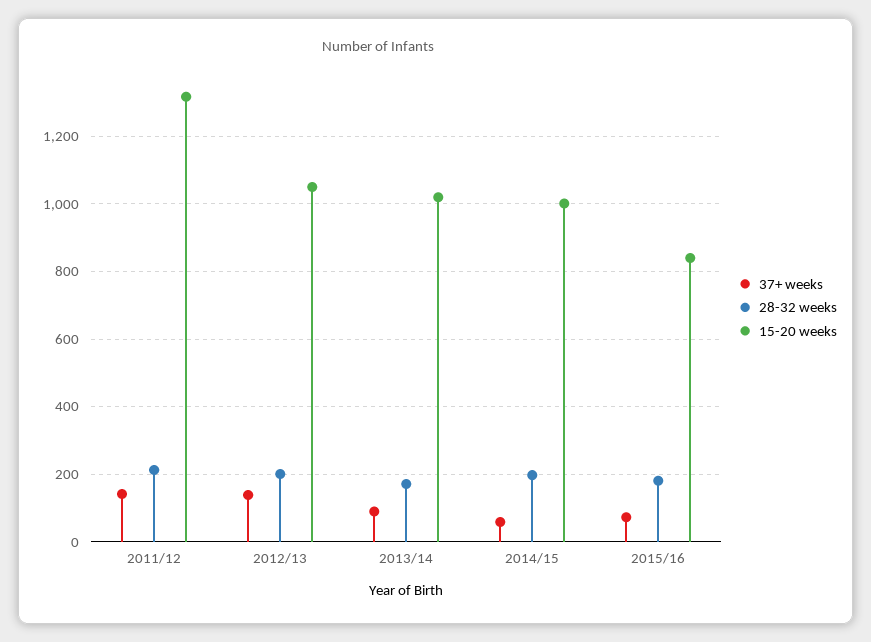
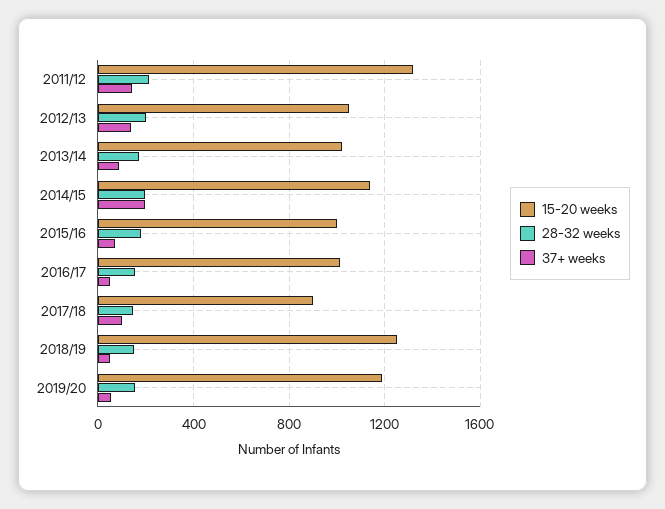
37+ weeks, 2014/15: 60 -> 200
15-20 weeks, 2014/15: 1000 -> 1150
15-20 weeks, 2015/16: 840 -> 1000
15-20 weeks, 2016/17: none -> 1000
28-32 weeks, 2016/17: none -> 150
37+ weeks, 2016/17: none -> 50
15-20 weeks, 2017/18: none -> 900
28-32 weeks, 2017/18: none -> 150
37+ weeks, 2017/18: none -> 100
15-20 weeks, 2018/19: none -> 1250
28-32 weeks, 2018/19: none -> 150
37+ weeks, 2018/19: none -> 50
15-20 weeks, 2019/20: none -> 1200
28-32 weeks, 2019/20: none -> 150
37+ weeks, 2019/20: none -> 50

